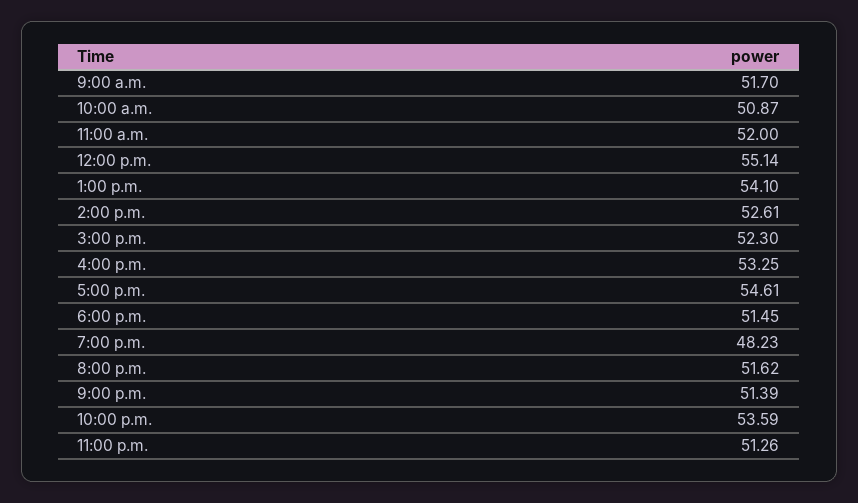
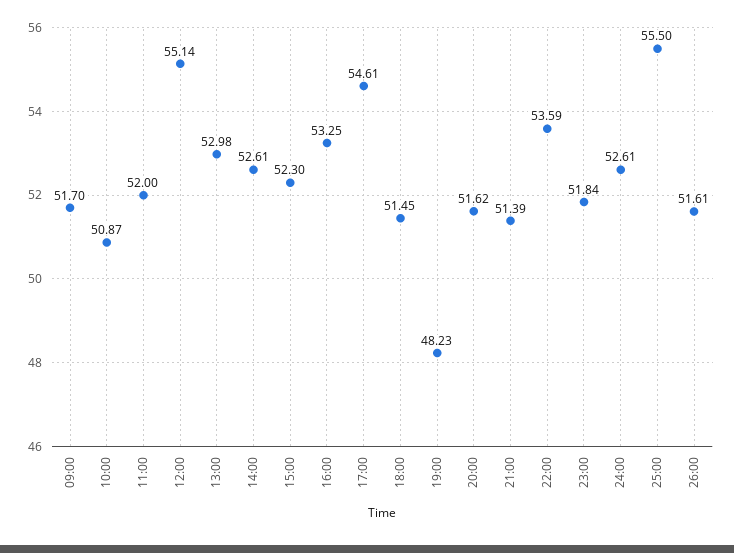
1:00 p.m.: 54.1 -> 52.98
11:00 p.m.: 51.26 -> 51.84
24:00: none -> 52.61
25:00: none -> 55.5
26:00: none -> 51.61

